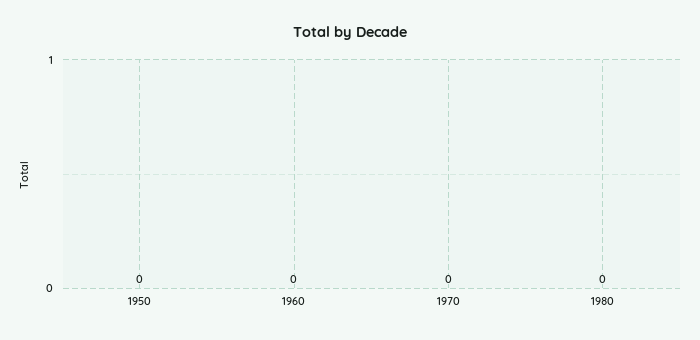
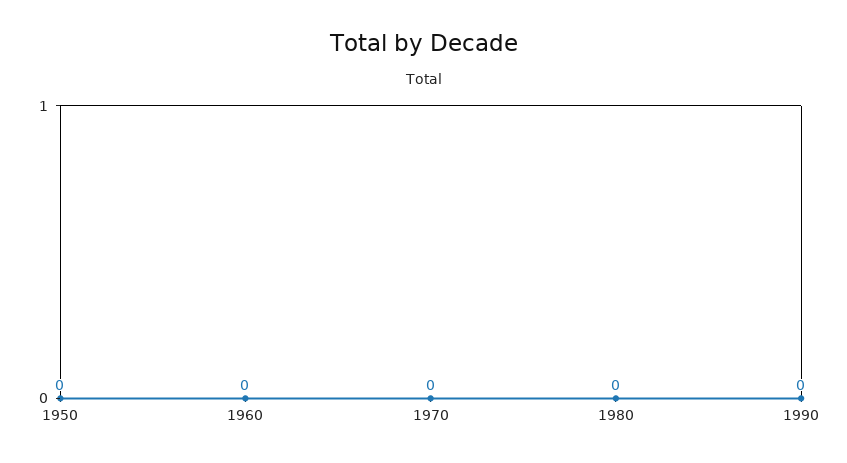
1990: none -> 0

